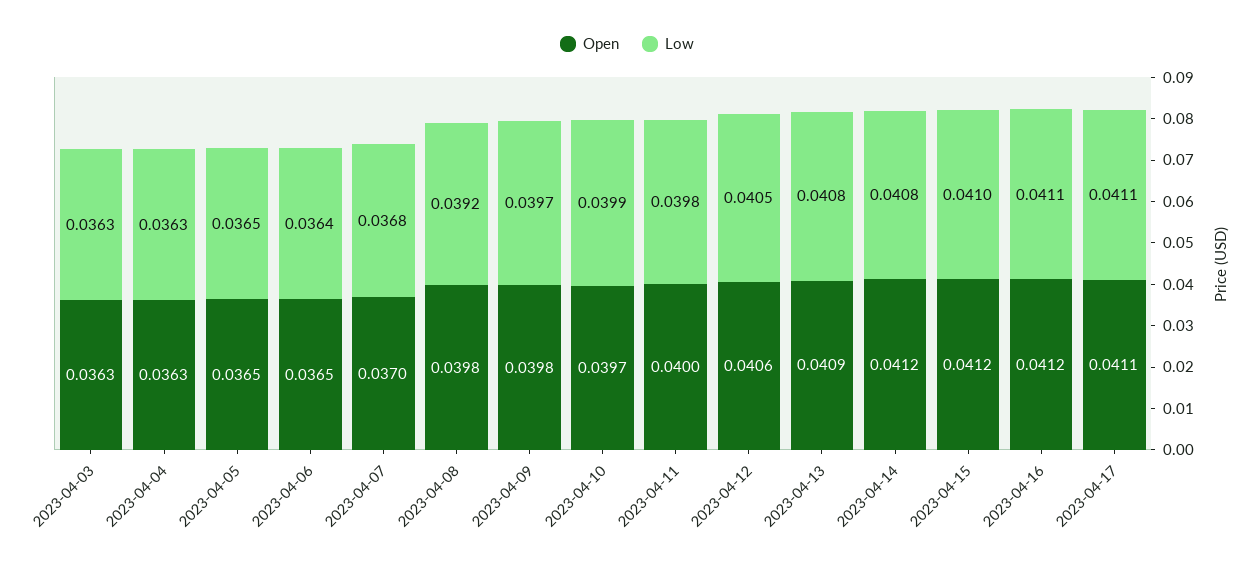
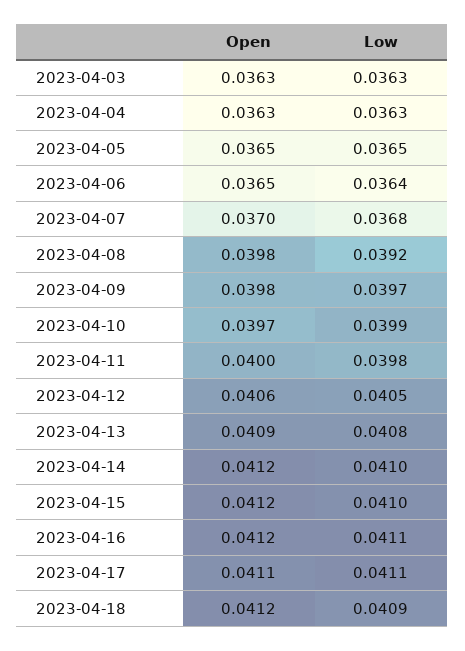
Low, 2023-04-14: 0.0408 -> 0.041
Open, 2023-04-18: none -> 0.0412
Low, 2023-04-18: none -> 0.0409

